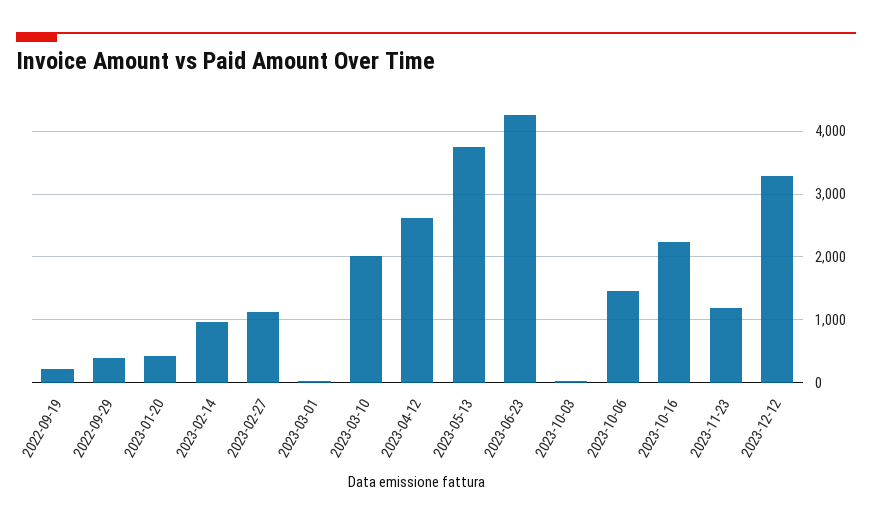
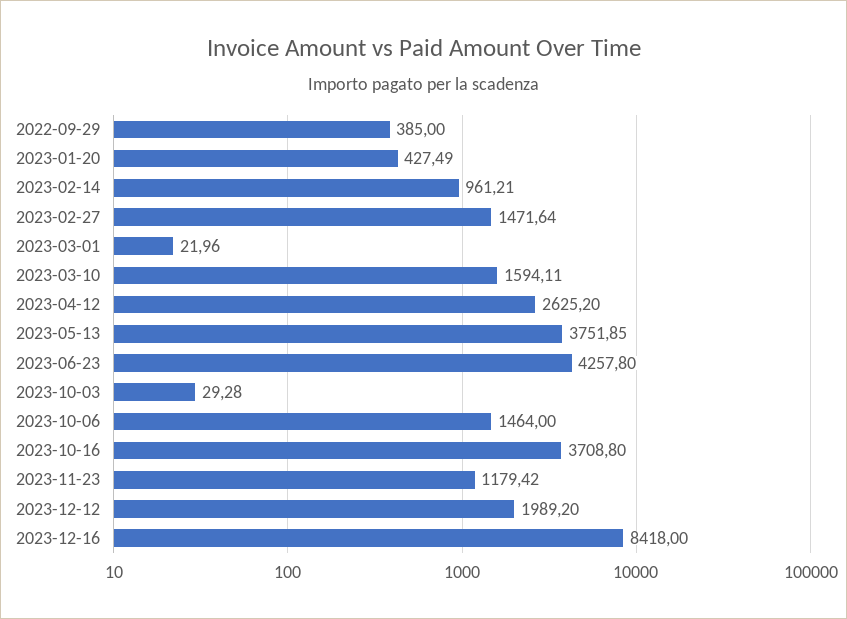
2022-09-19: 200 -> none
2023-02-27: 1100 -> 1471.64
2023-03-10: 2000 -> 1594.11
2023-10-16: 2200 -> 3708.8
2023-12-12: 3300 -> 1989.2
2023-12-16: none -> 8418

